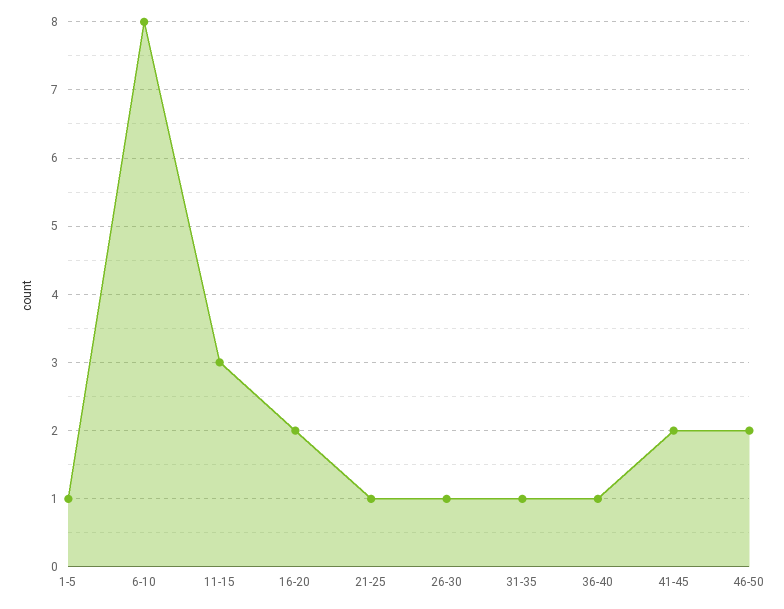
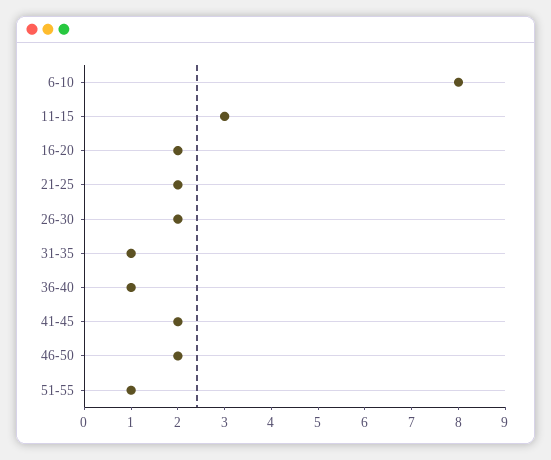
1-5: 1 -> none
21-25: 1 -> 2
26-30: 1 -> 2
51-55: none -> 1

